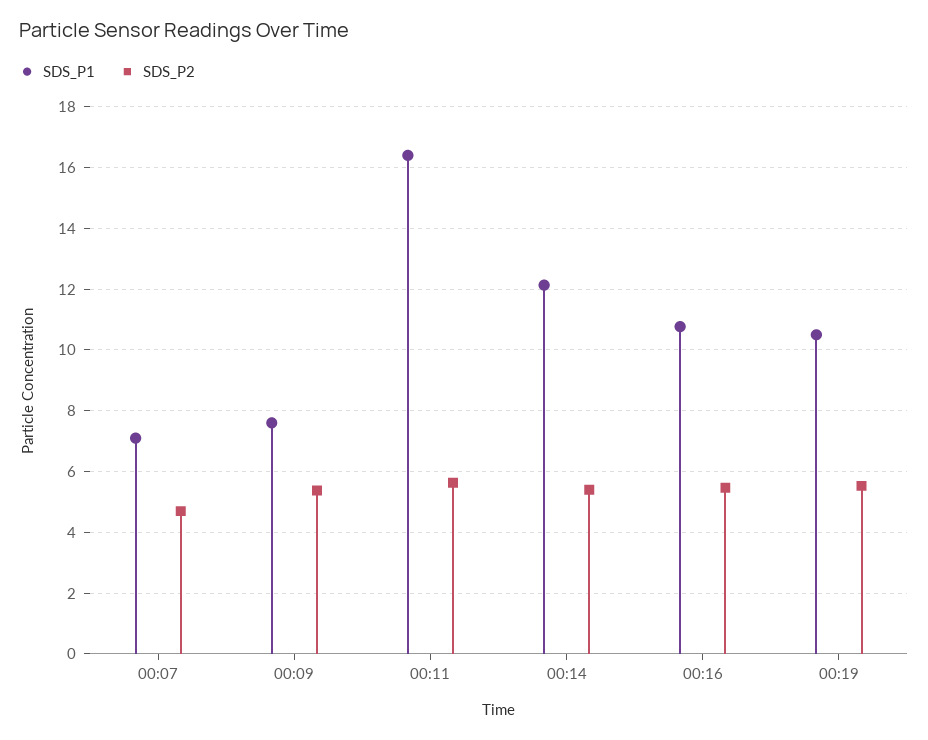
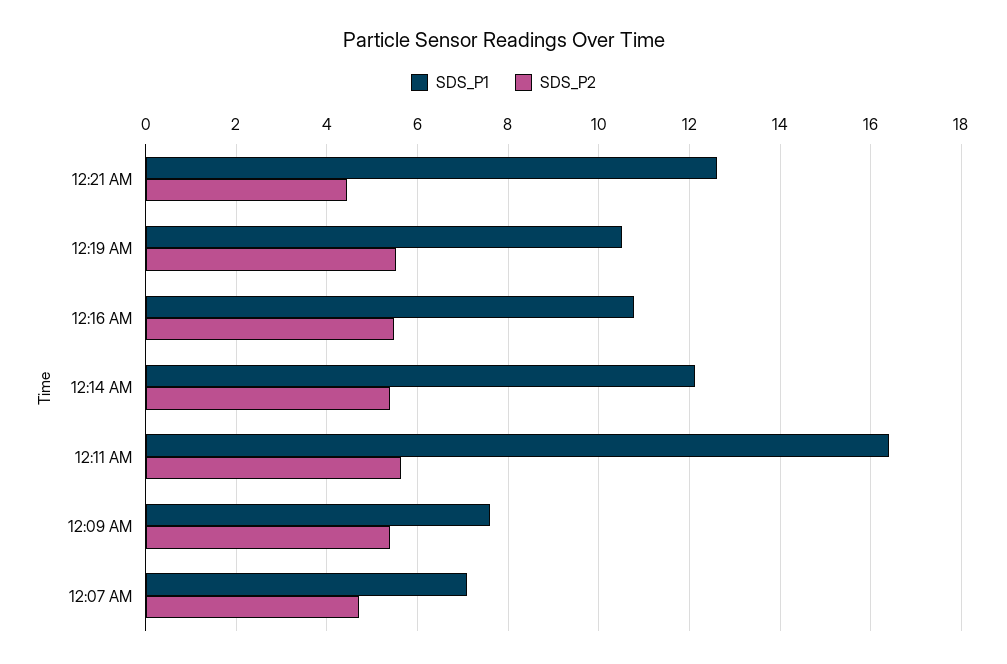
SDS_P1, 12:21 AM: none -> 12.6
SDS_P2, 12:21 AM: none -> 4.4

